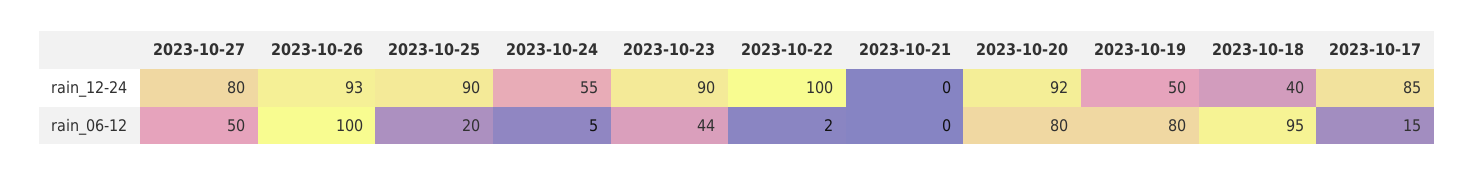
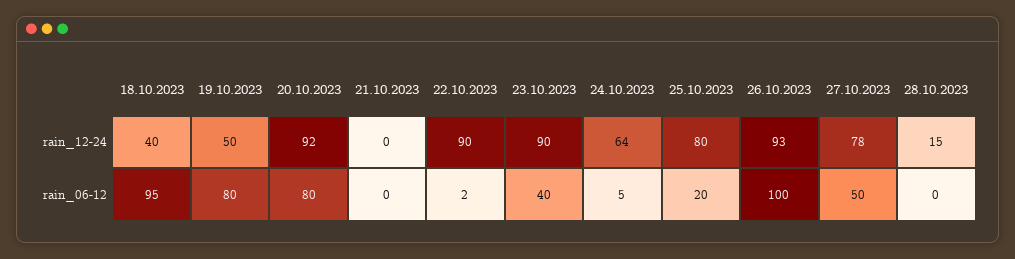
2023-10-27, rain_12-24: 80 -> 78
2023-10-25, rain_12-24: 90 -> 80
2023-10-24, rain_12-24: 55 -> 64
2023-10-22, rain_12-24: 100 -> 90
2023-10-17, rain_12-24: 85 -> none
2023-10-23, rain_06-12: 44 -> 40
2023-10-17, rain_06-12: 15 -> none
28.10.2023, rain_12-24: none -> 15
28.10.2023, rain_06-12: none -> 0

